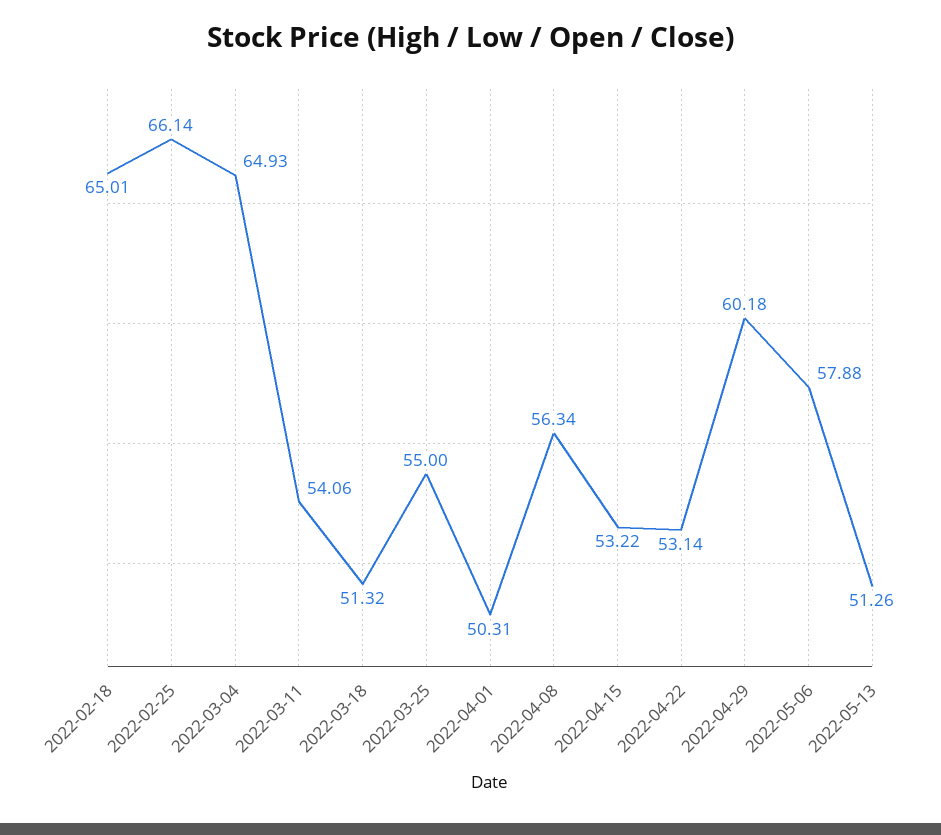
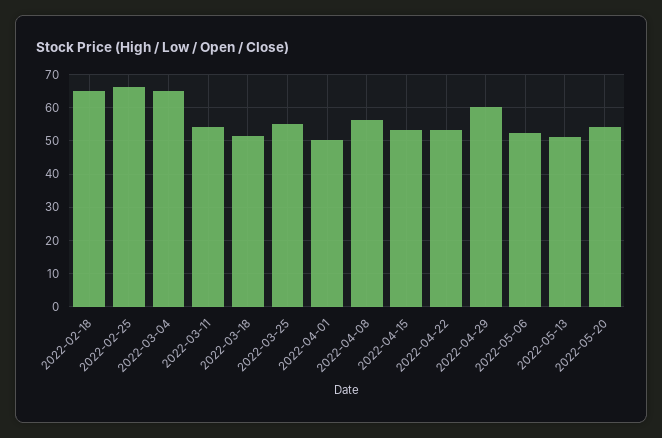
2022-05-06: 57.88 -> 52
2022-05-20: none -> 54

